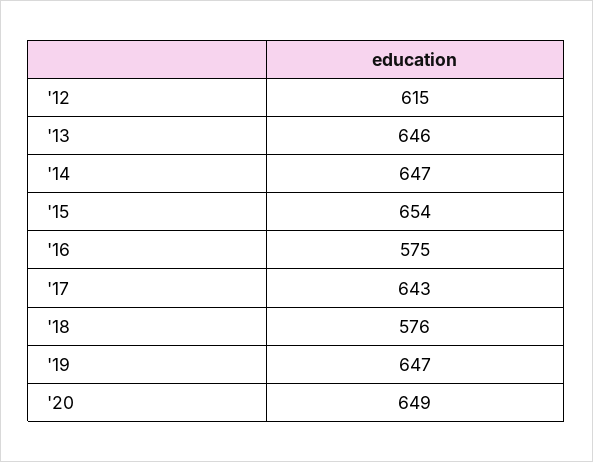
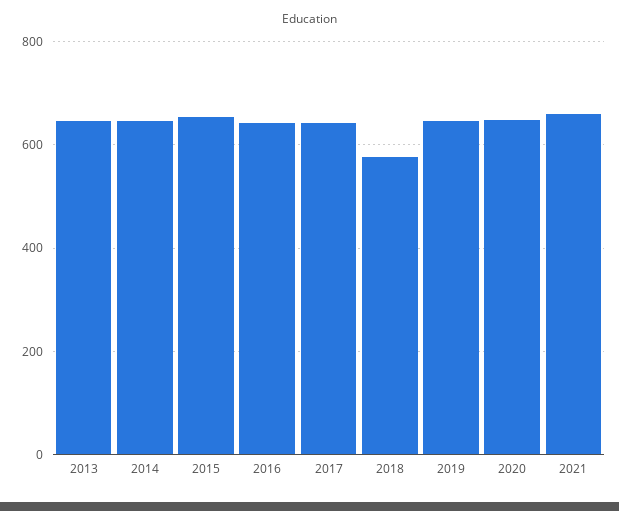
'12: 615 -> none
'16: 575 -> 640
2021: none -> 660

